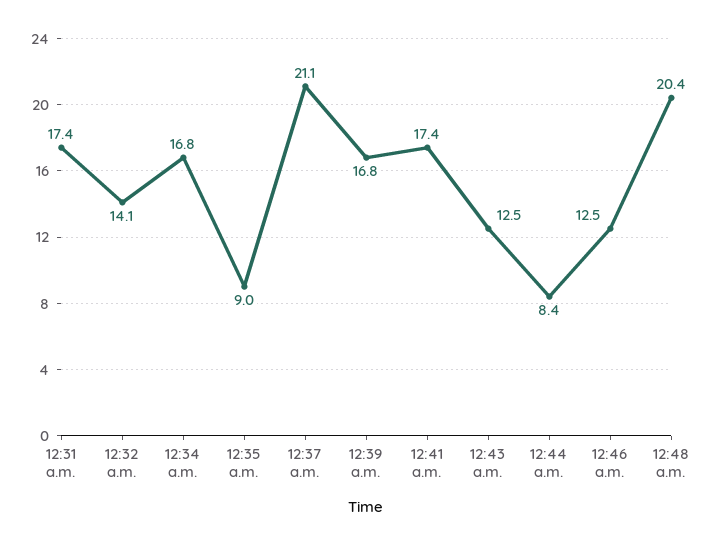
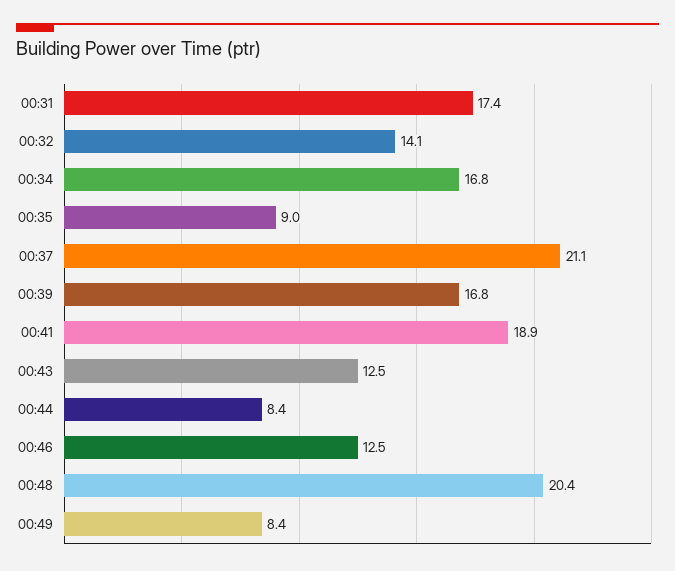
12:41 a.m.: 17.4 -> 18.9
00:49: none -> 8.4

